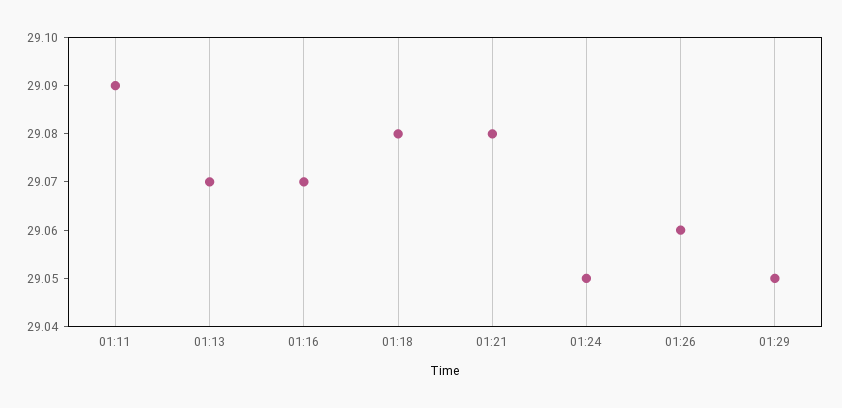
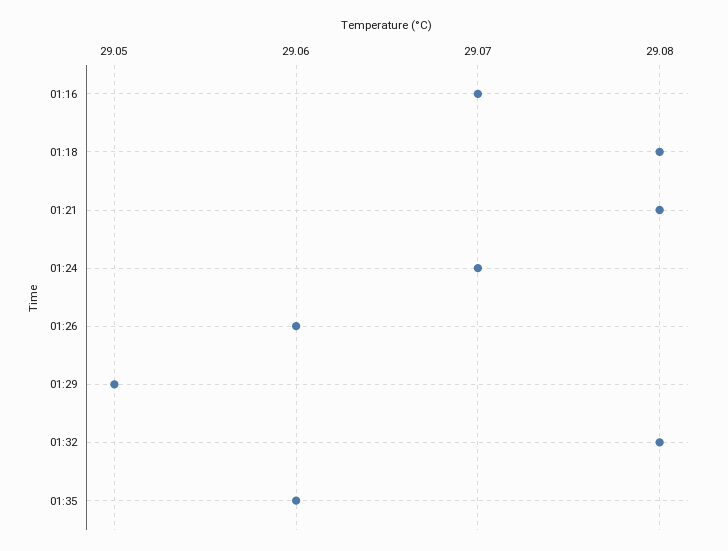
01:11: 29.09 -> none
01:13: 29.07 -> none
01:24: 29.05 -> 29.07
01:32: none -> 29.08
01:35: none -> 29.06

